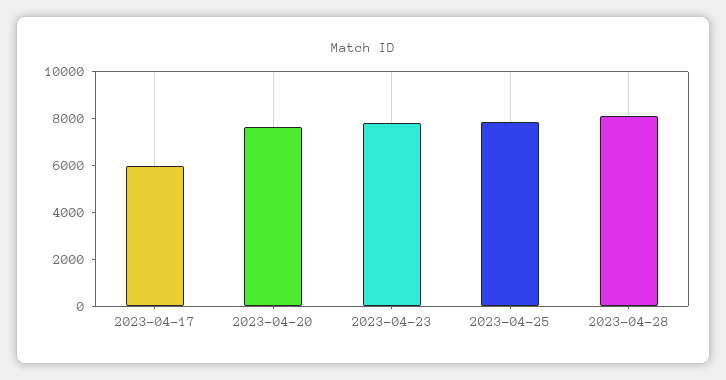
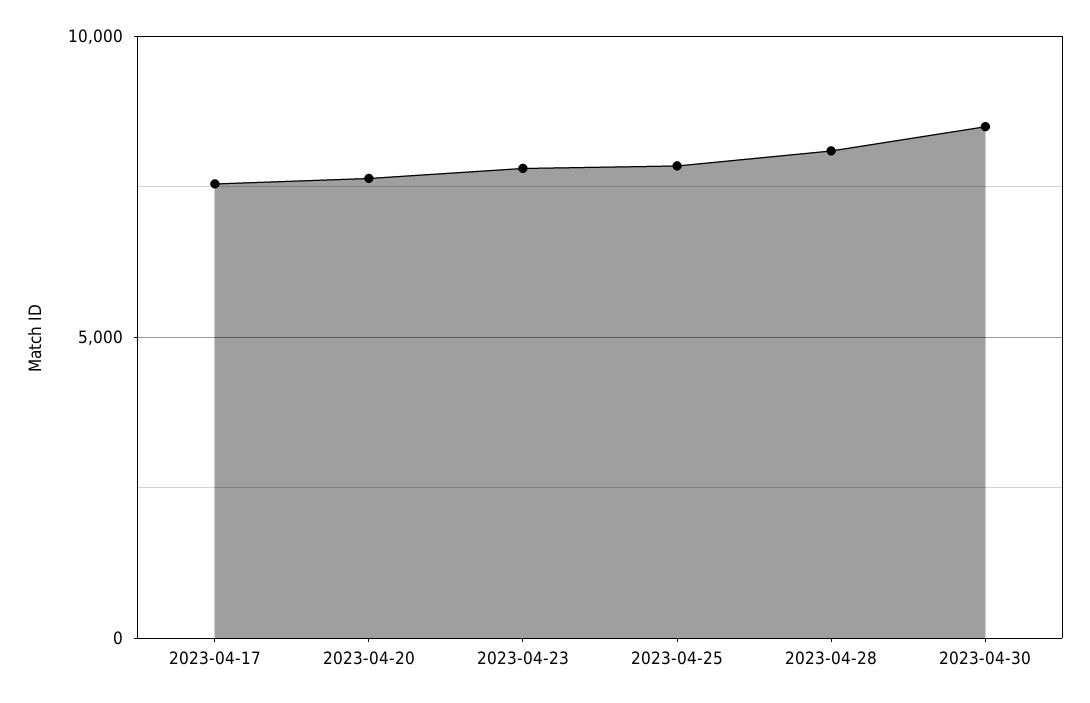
2023-04-17: 6000 -> 7500
2023-04-30: none -> 8500

